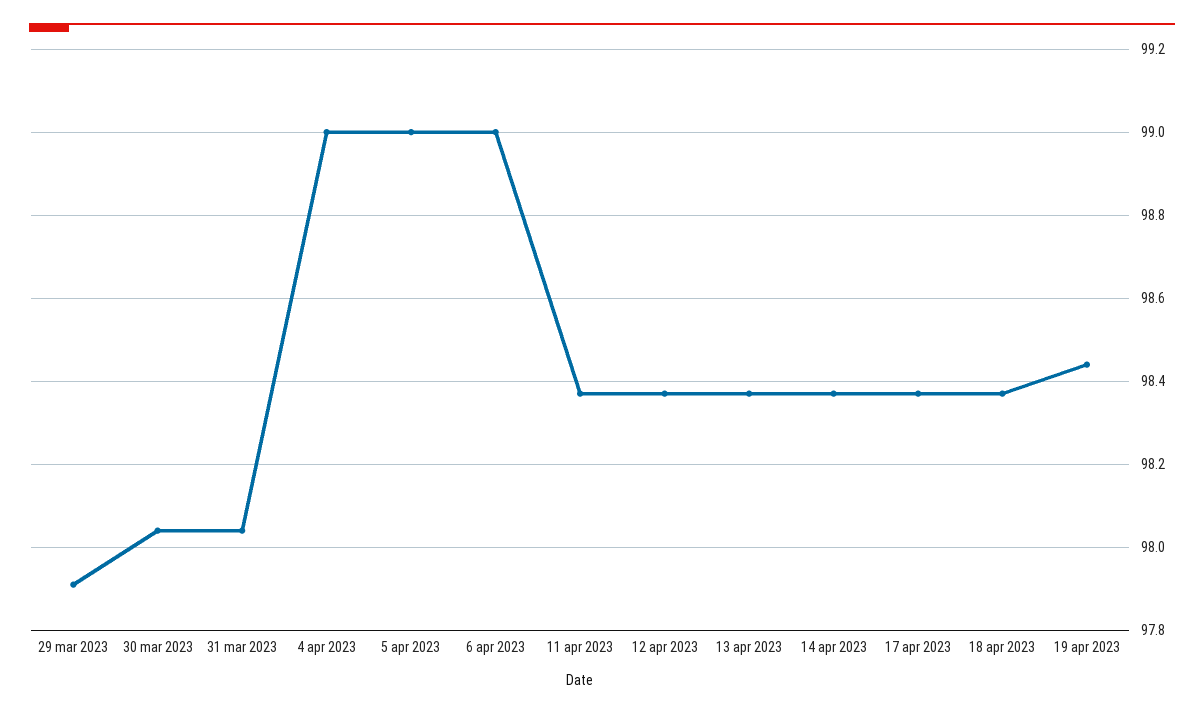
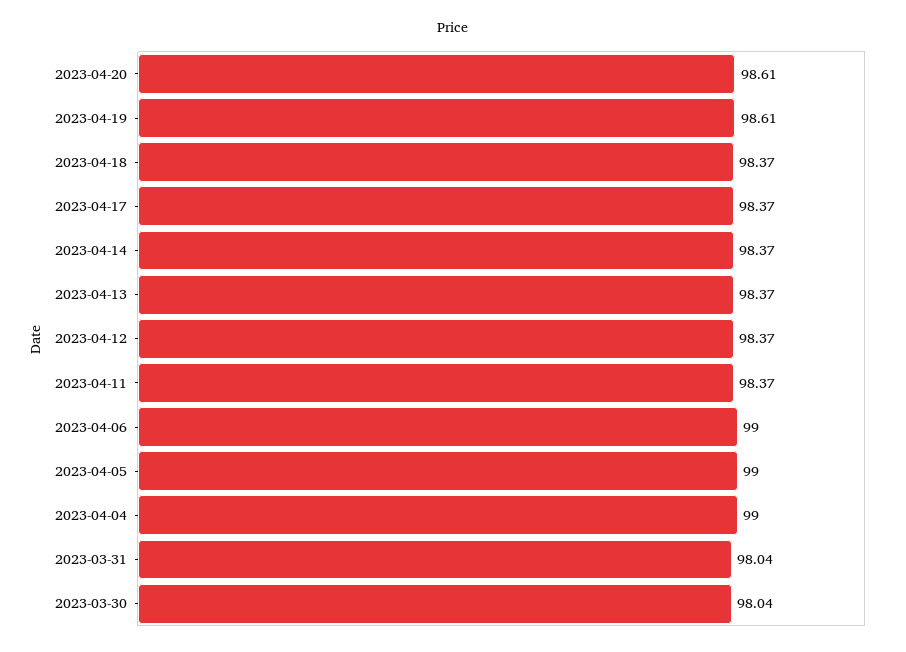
29 mar 2023: 97.9 -> none
19 apr 2023: 98.45 -> 98.61
2023-04-20: none -> 98.61

